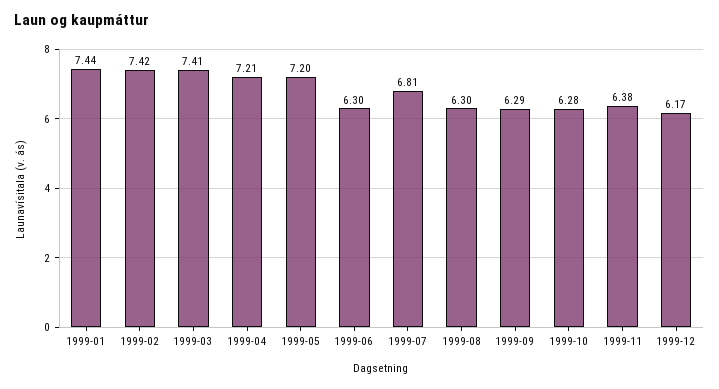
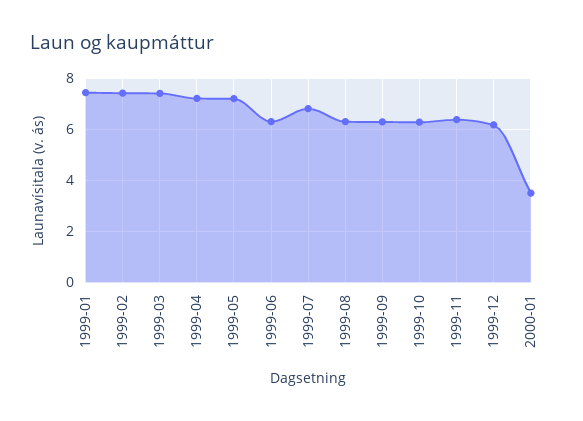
2000-01: none -> 3.5

